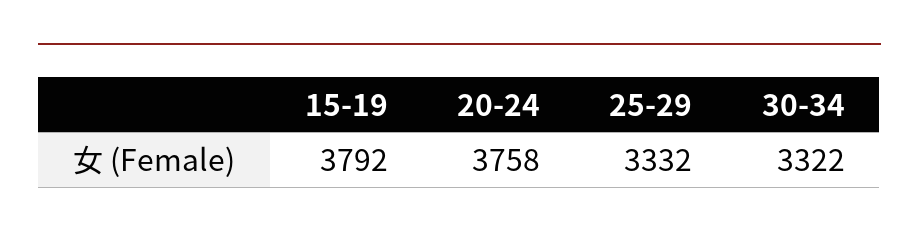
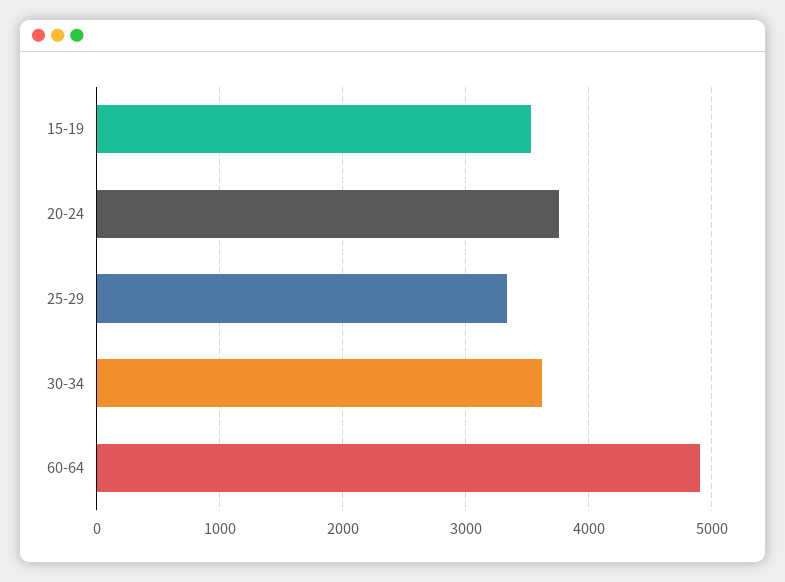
15-19: 3792 -> 3500
30-34: 3322 -> 3600
60-64: none -> 4900

